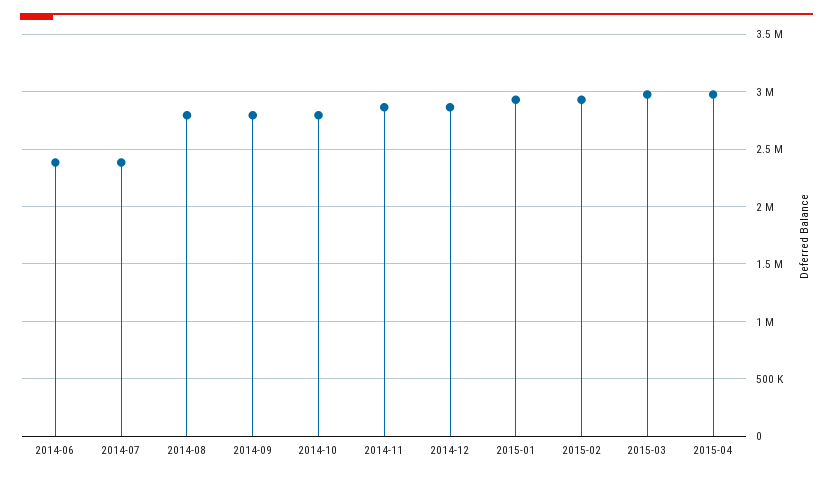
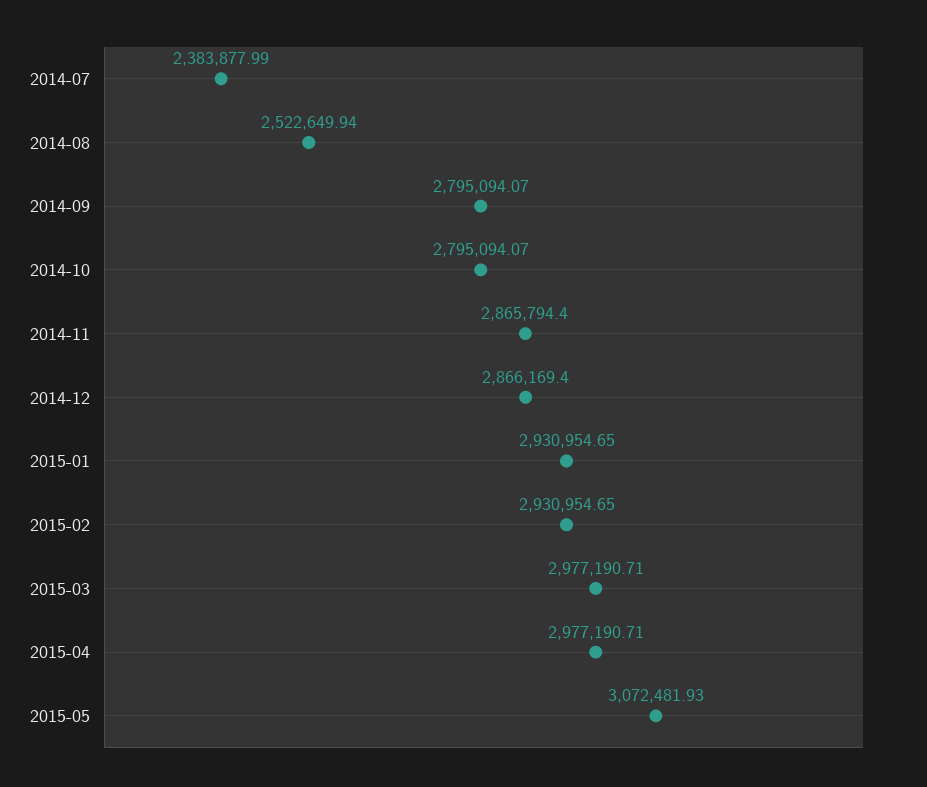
2014-06: 2400000 -> none
2014-08: 2800000 -> 2522649.94
2015-05: none -> 3072481.93

